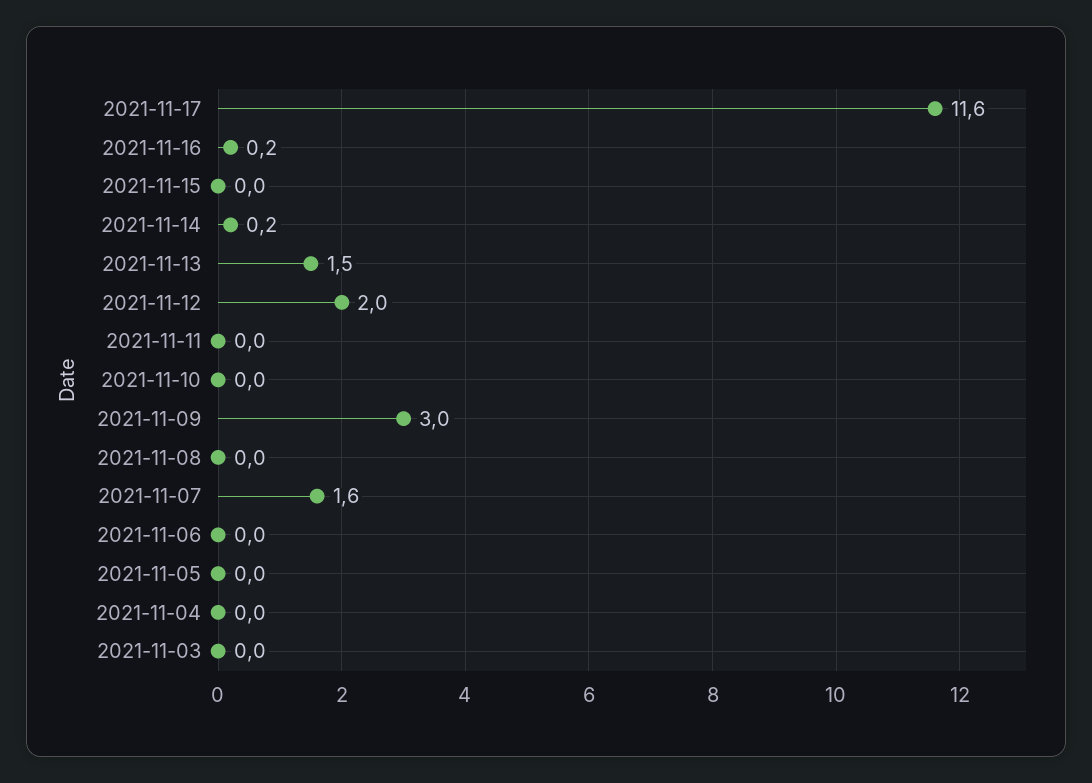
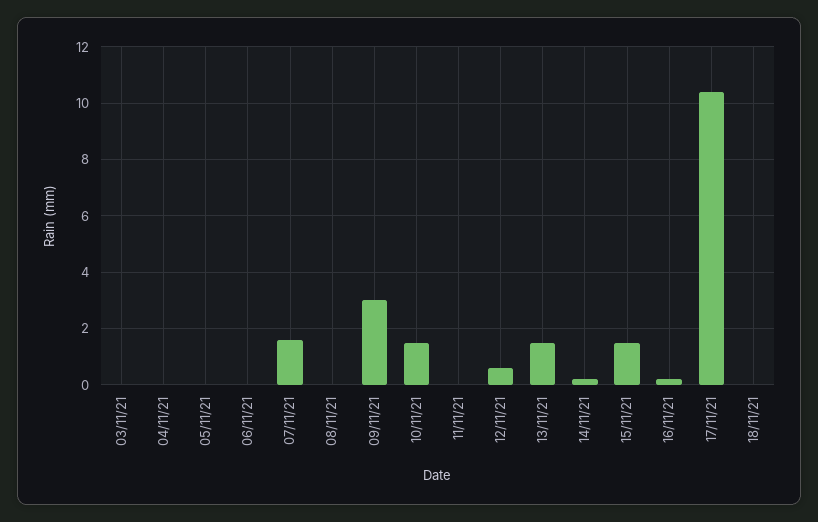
2021-11-17: 11.6 -> 10.5
2021-11-15: 0 -> 1.5
2021-11-12: 2 -> 0.5
2021-11-10: 0 -> 1.5
18/11/21: none -> 0

